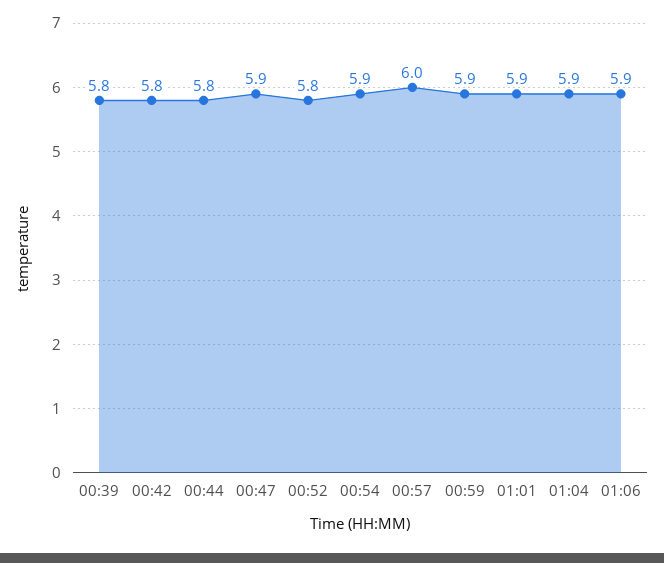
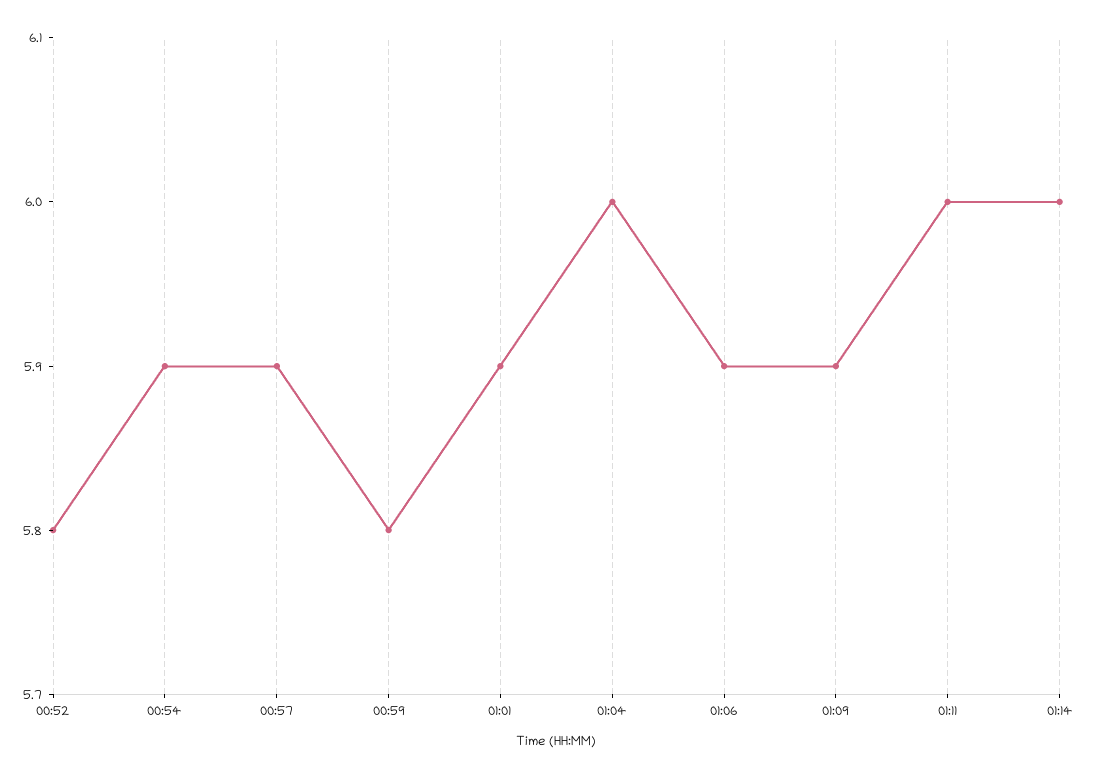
00:39: 5.8 -> none
00:42: 5.8 -> none
00:44: 5.8 -> none
00:47: 5.9 -> none
00:57: 6 -> 5.9
00:59: 5.9 -> 5.8
01:04: 5.9 -> 6
01:09: none -> 5.9
01:11: none -> 6
01:14: none -> 6

